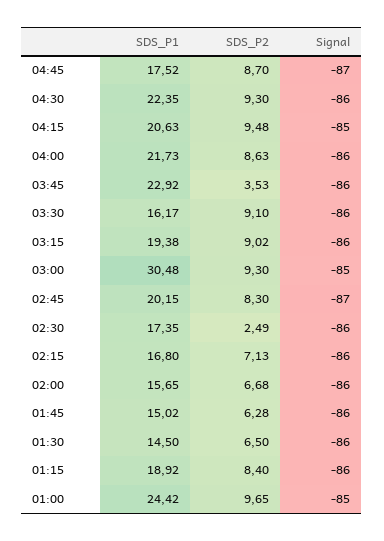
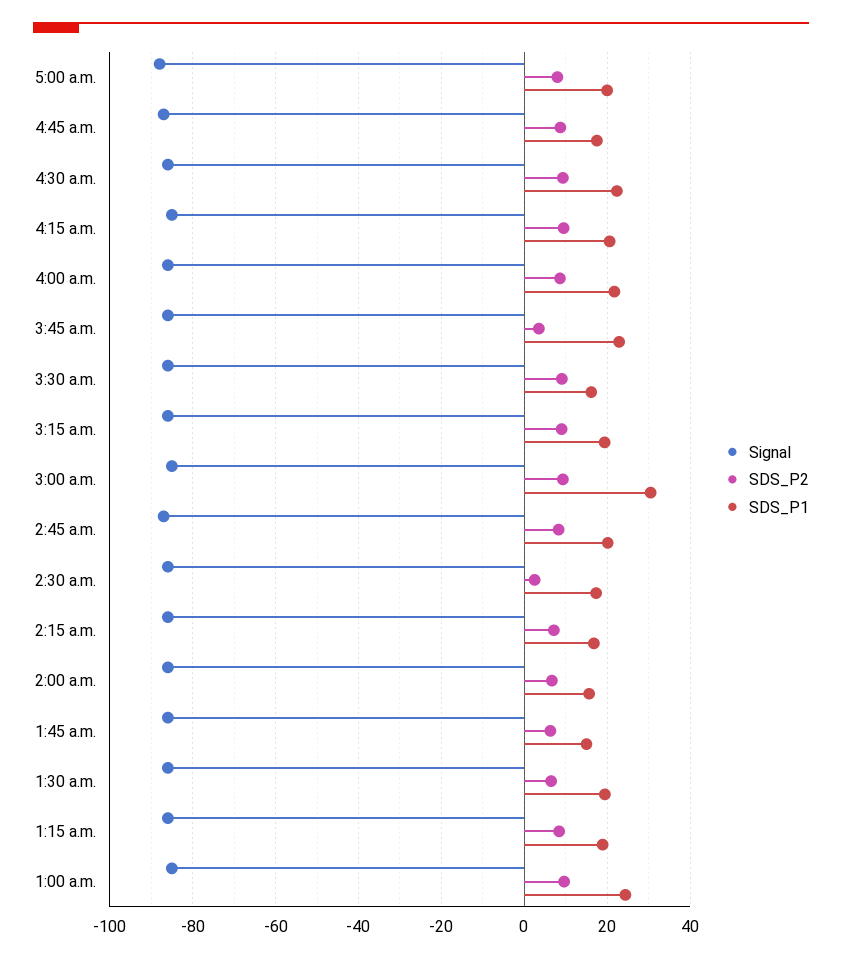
SDS_P1, 01:30: 14.5 -> 20
Signal, 5:00 a.m.: none -> -88
SDS_P2, 5:00 a.m.: none -> 8
SDS_P1, 5:00 a.m.: none -> 20

